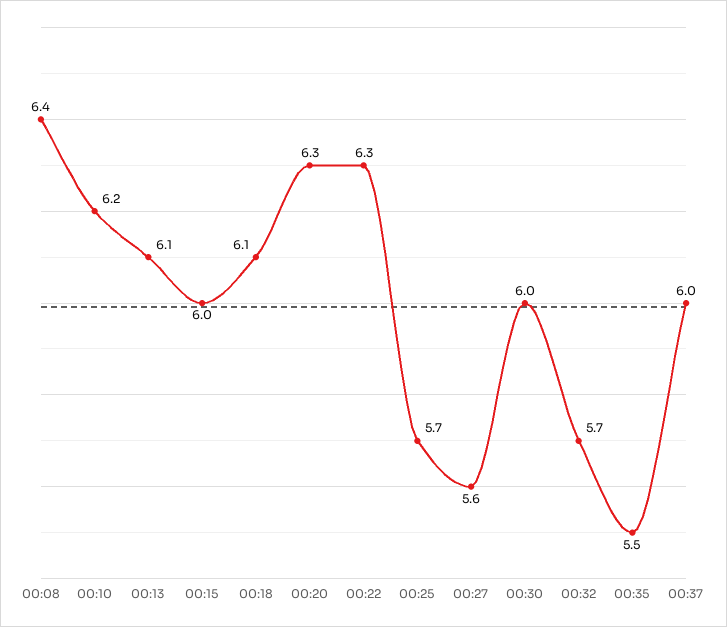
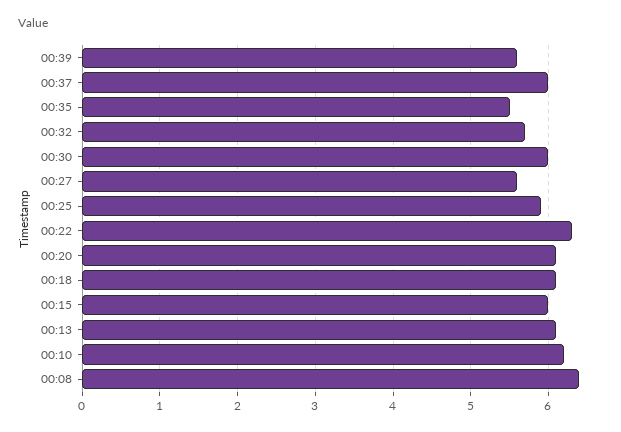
00:20: 6.3 -> 6.1
00:25: 5.7 -> 5.9
00:39: none -> 5.6

